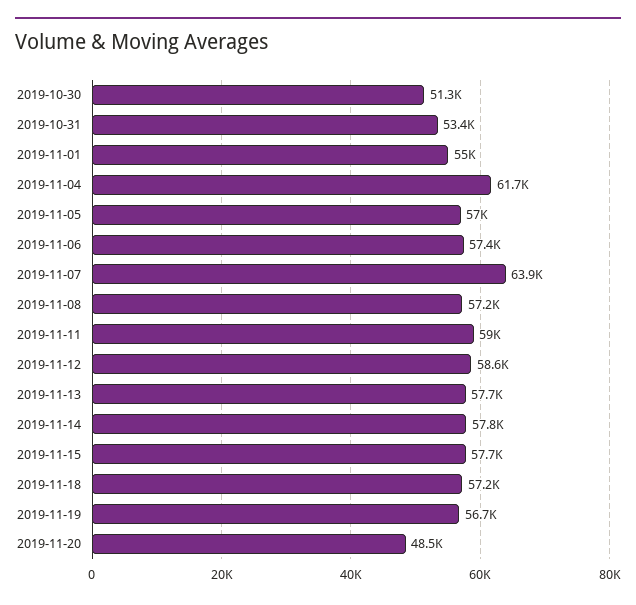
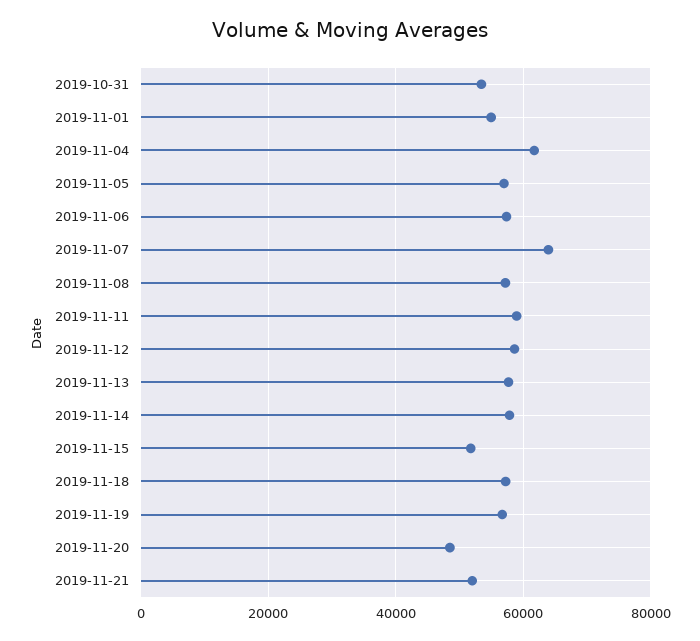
2019-10-30: 51300 -> none
2019-11-15: 57700 -> 52000
2019-11-21: none -> 52000

